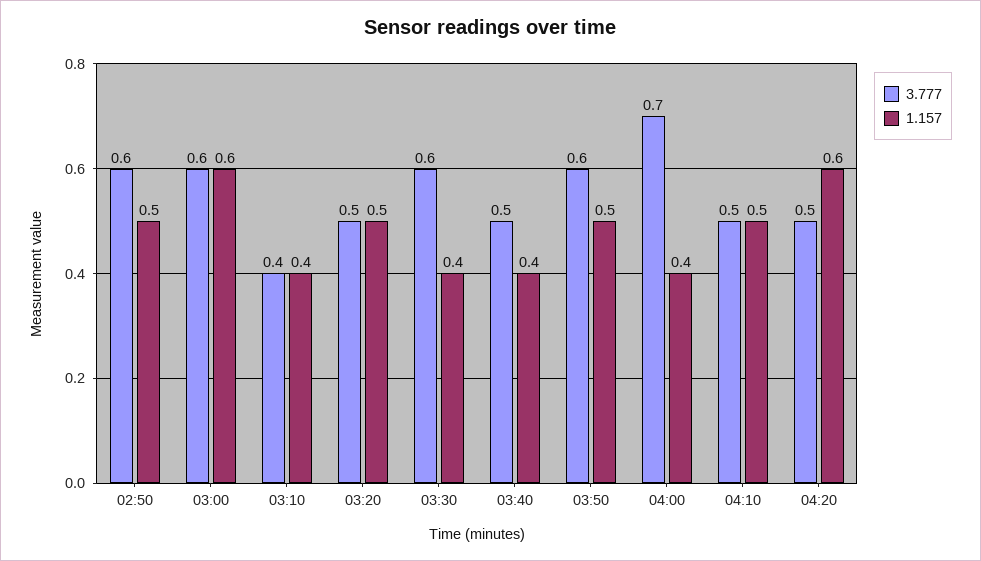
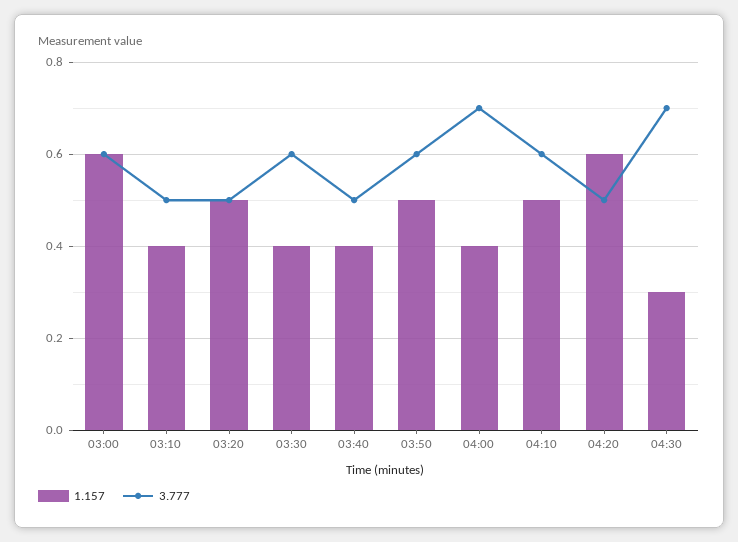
3.777, 02:50: 0.6 -> none
1.157, 02:50: 0.5 -> none
3.777, 03:10: 0.4 -> 0.5
3.777, 04:10: 0.5 -> 0.6
1.157, 04:30: none -> 0.3
3.777, 04:30: none -> 0.7

